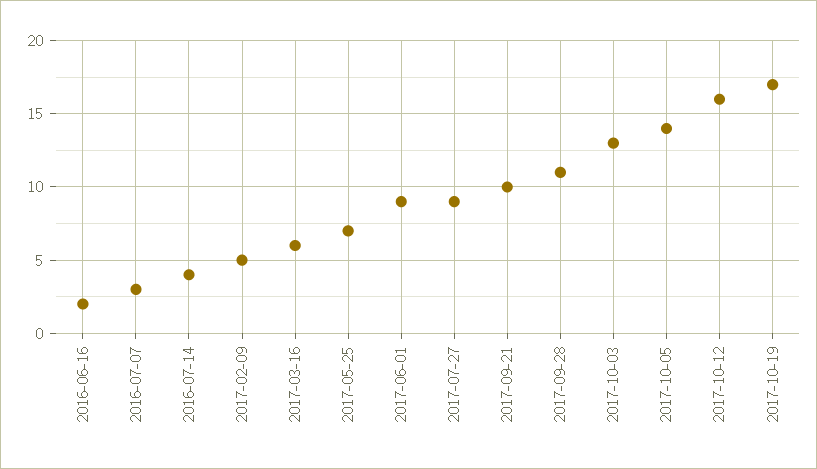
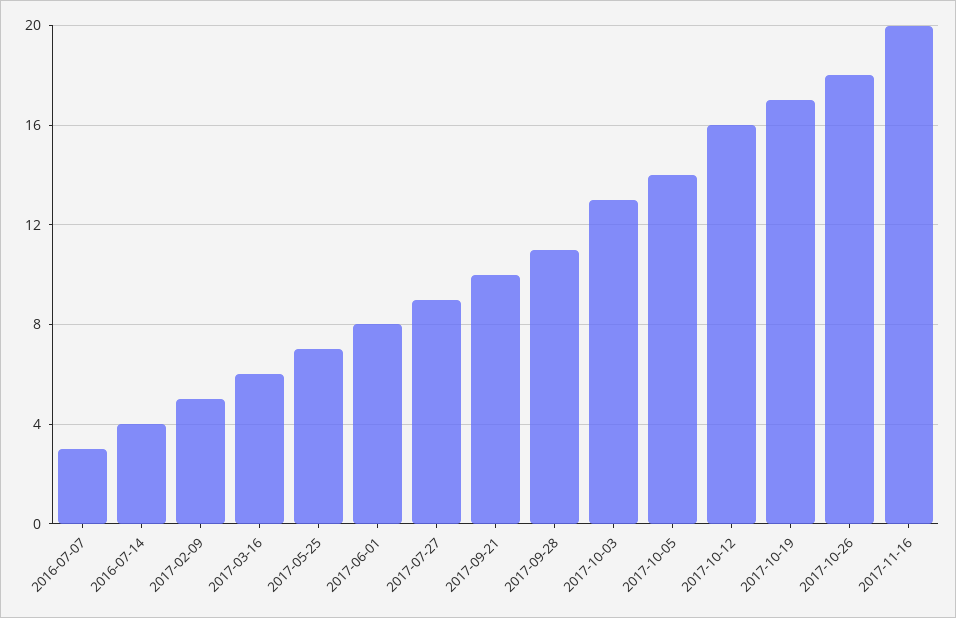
2016-06-16: 2 -> none
2017-06-01: 9 -> 8
2017-10-26: none -> 18
2017-11-16: none -> 20

